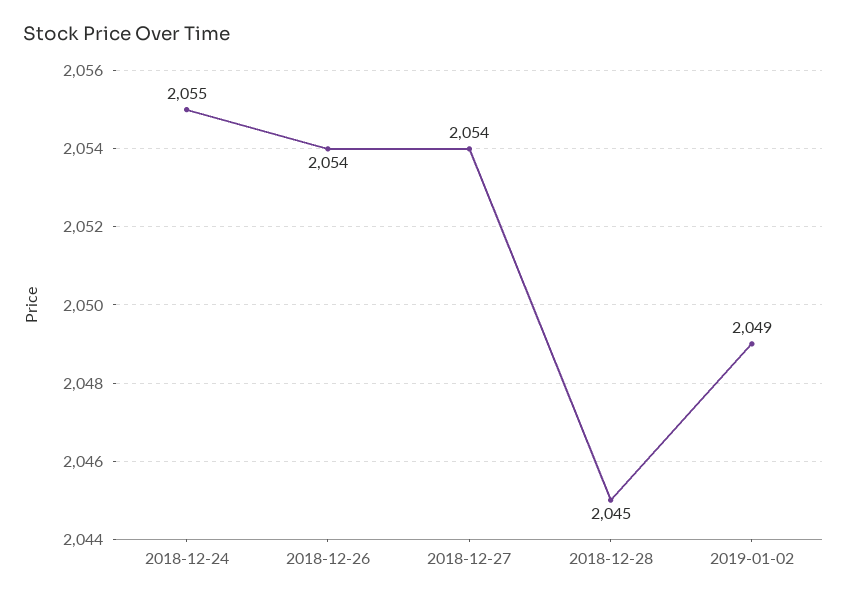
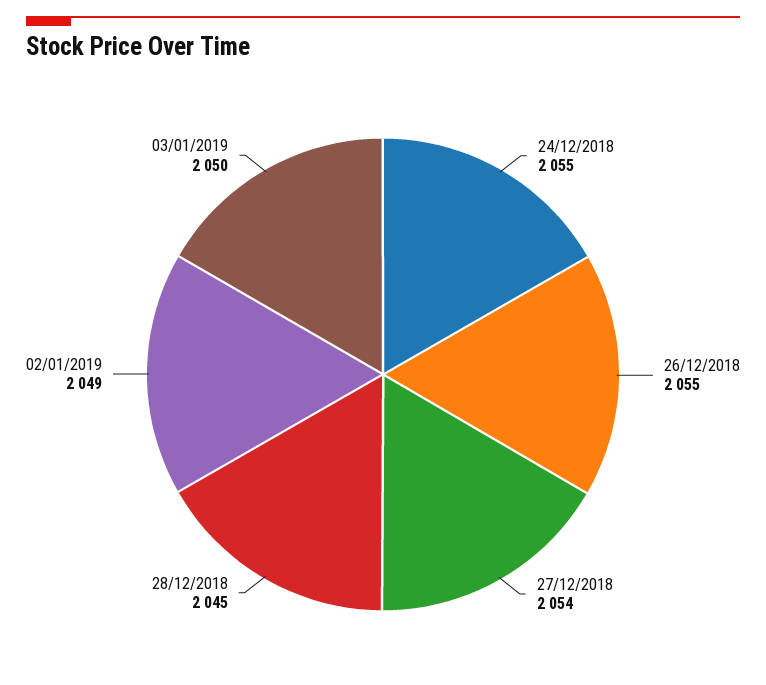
2018-12-26: 2054 -> 2055
03/01/2019: none -> 2050

